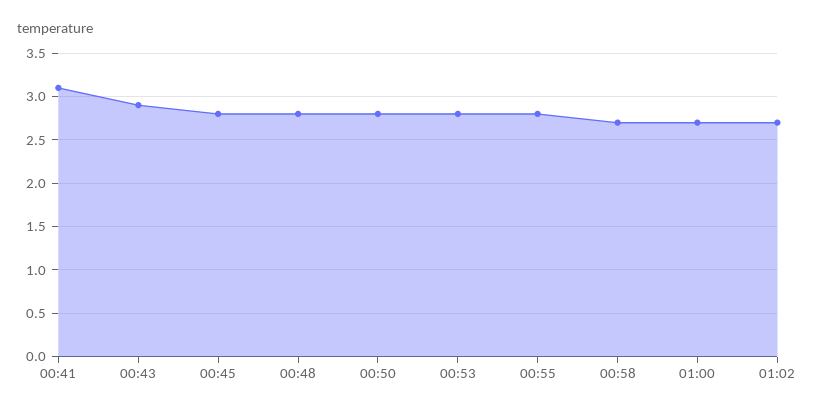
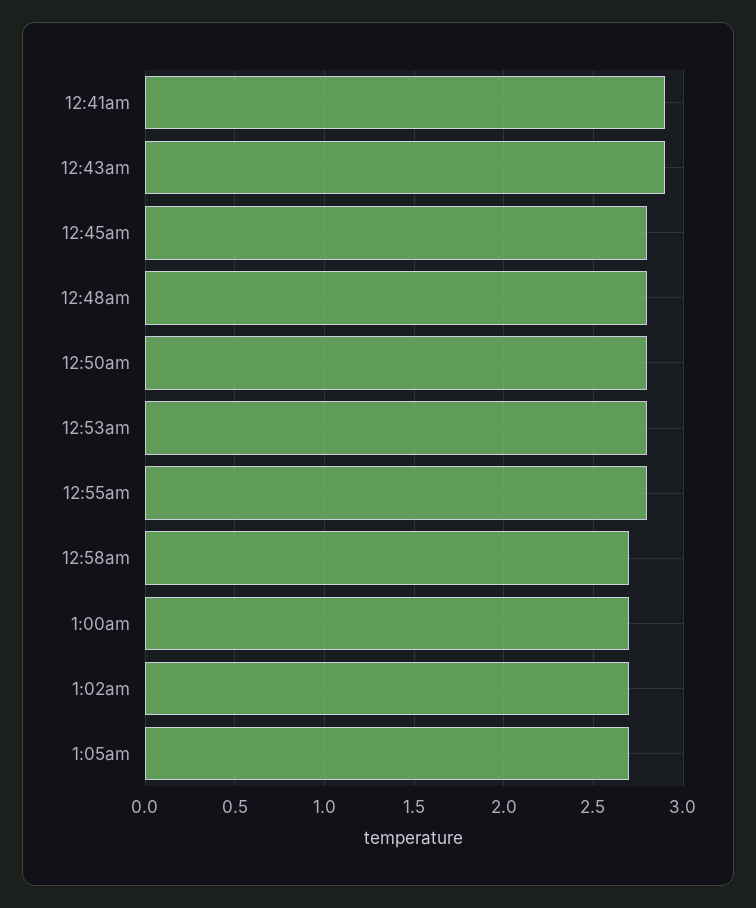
00:41: 3.1 -> 2.9
1:05am: none -> 2.7

